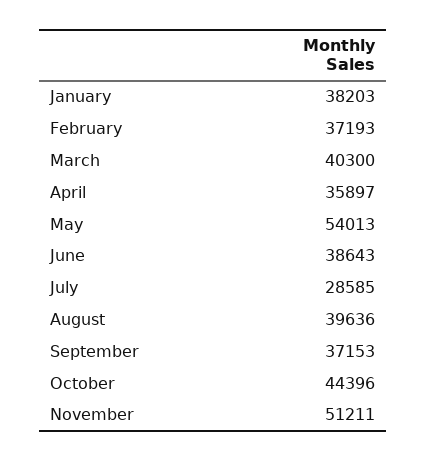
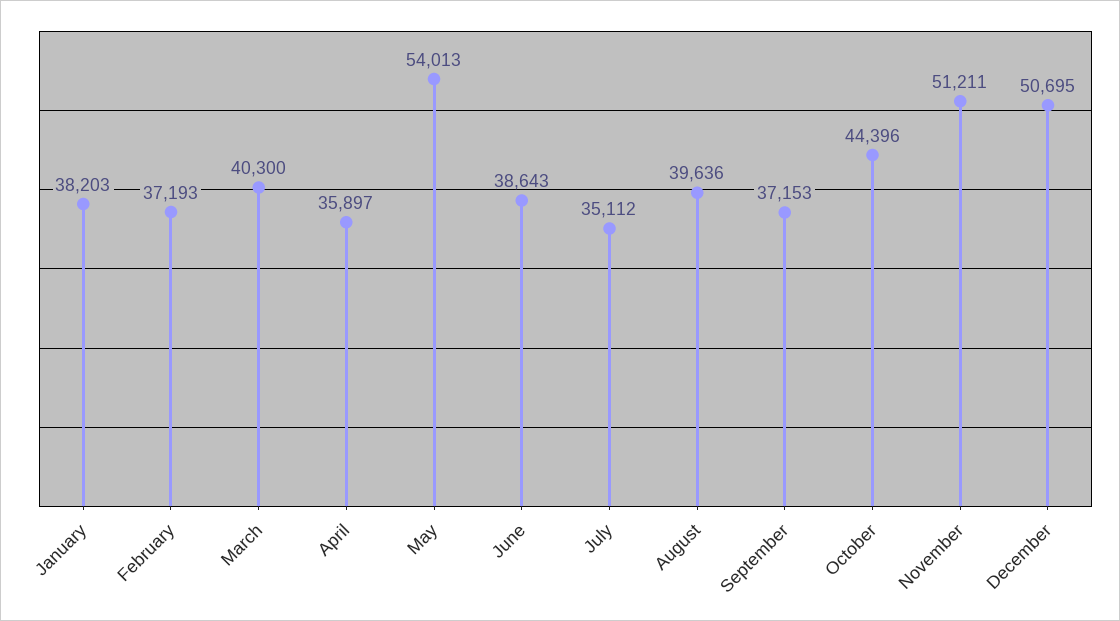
July: 28585 -> 35112
December: none -> 50695

